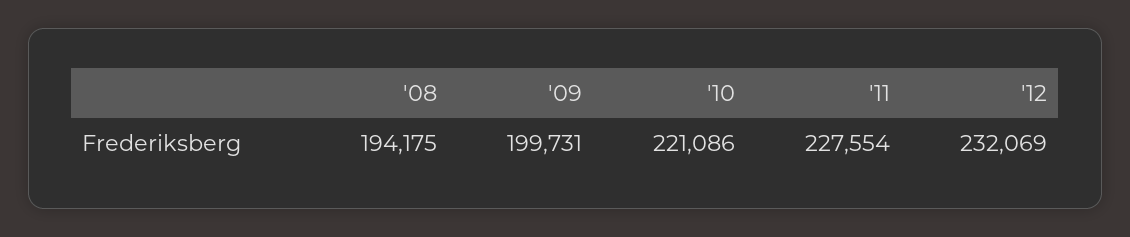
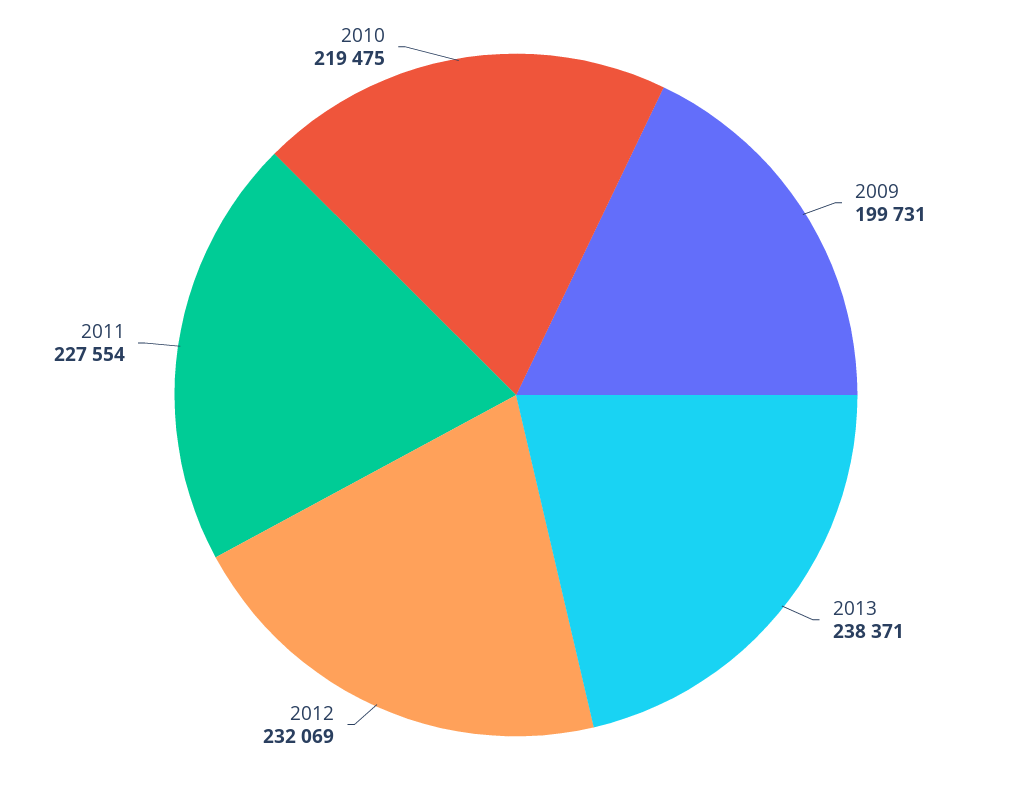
'08: 194175 -> none
'10: 221086 -> 219475
2013: none -> 238371

